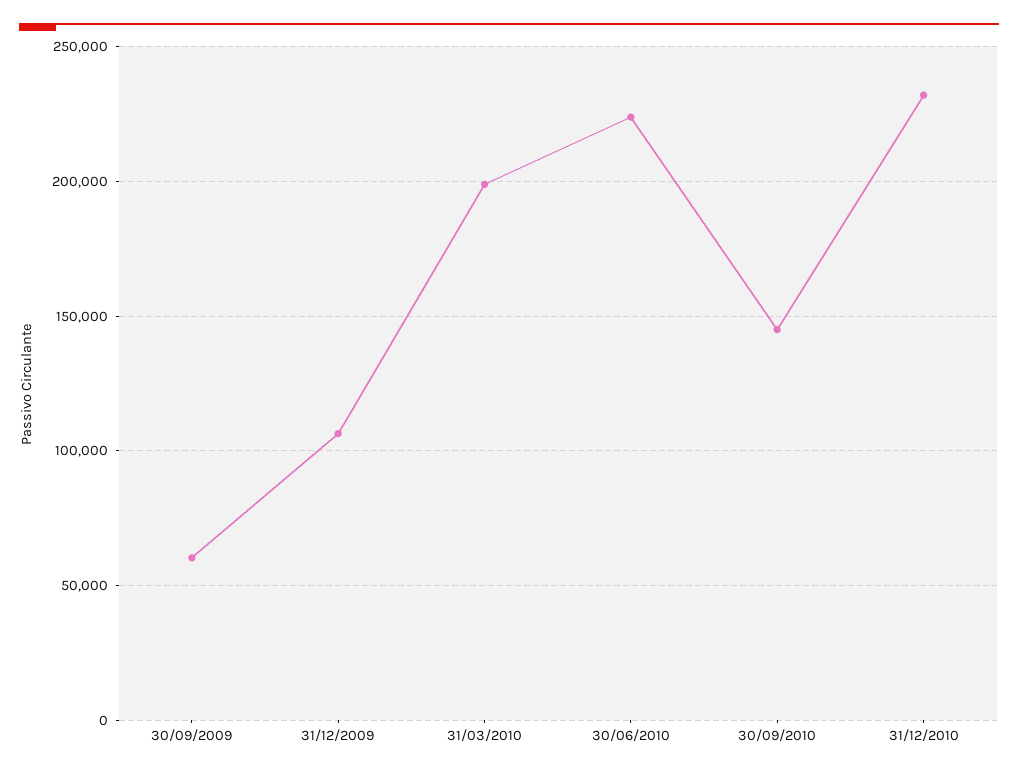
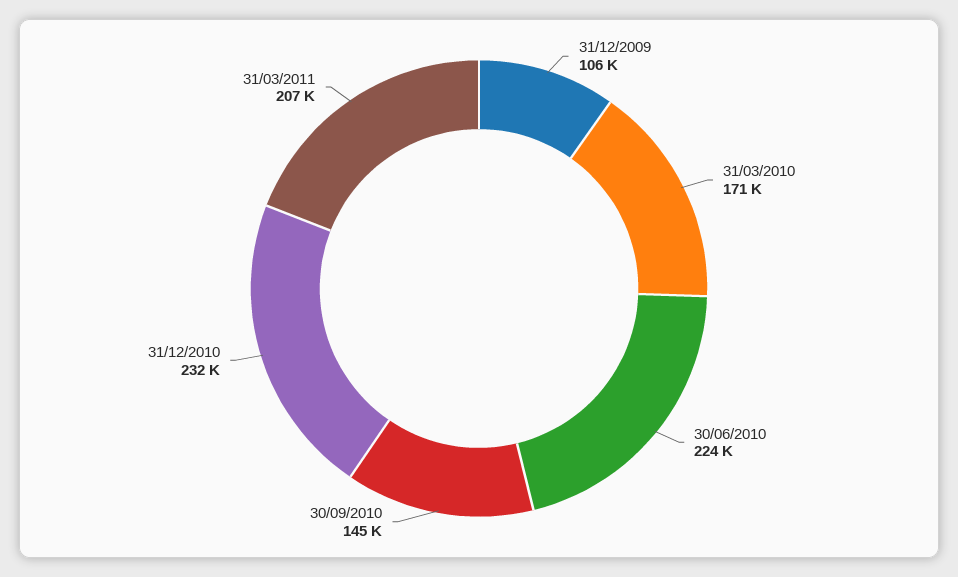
30/09/2009: 60000 -> none
31/03/2010: 200000 -> 171000
31/03/2011: none -> 207000

